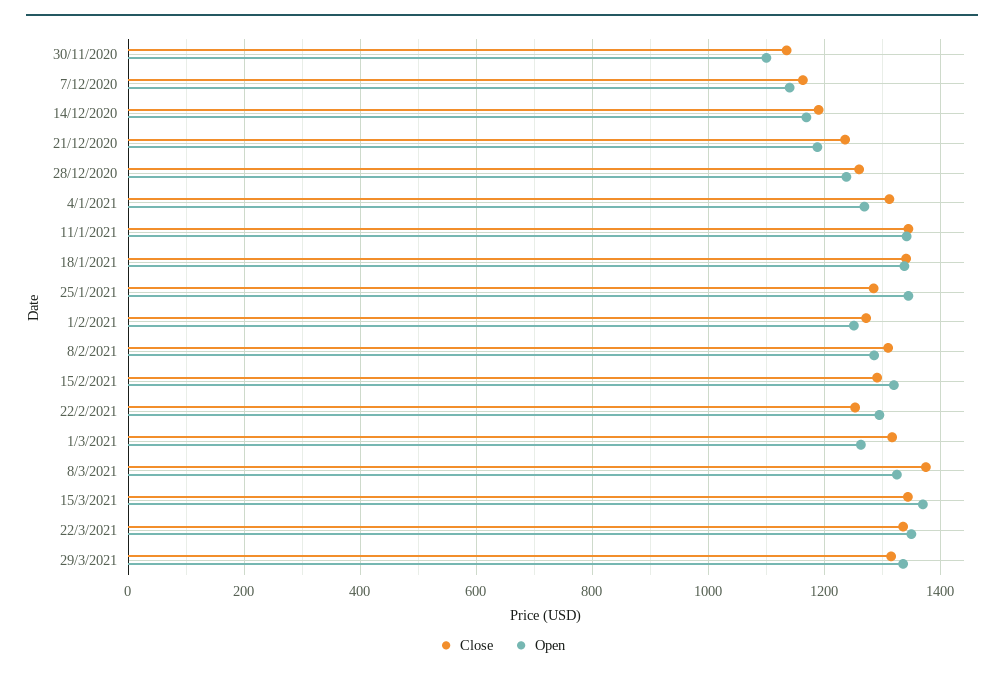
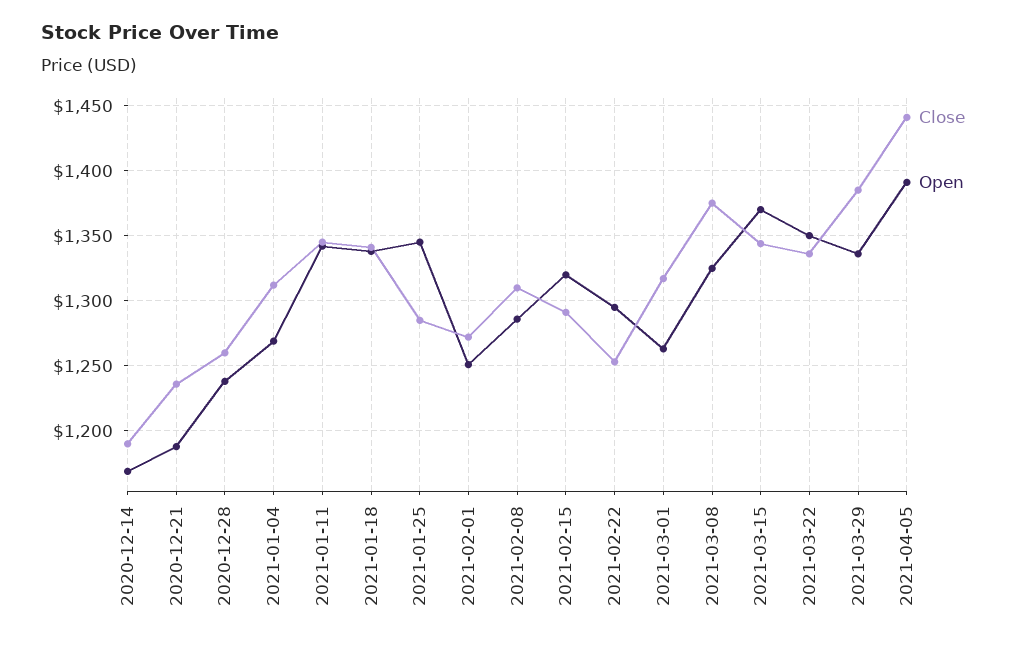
Close, 30/11/2020: 1140 -> none
Open, 30/11/2020: 1100 -> none
Close, 7/12/2020: 1160 -> none
Open, 7/12/2020: 1140 -> none
Close, 29/3/2021: 1320 -> 1385
Close, 2021-04-05: none -> 1440
Open, 2021-04-05: none -> 1390

